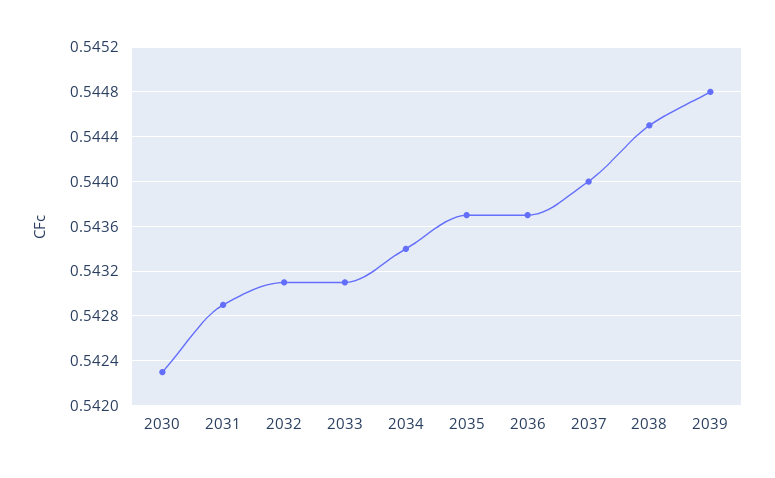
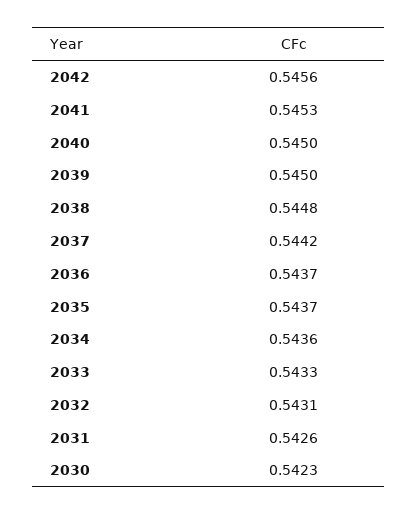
2031: 0.5429 -> 0.5426
2033: 0.5431 -> 0.5433
2034: 0.5434 -> 0.5436
2037: 0.544 -> 0.5442
2038: 0.5445 -> 0.5448
2039: 0.5448 -> 0.545
2042: none -> 0.5456
2041: none -> 0.5453
2040: none -> 0.545

